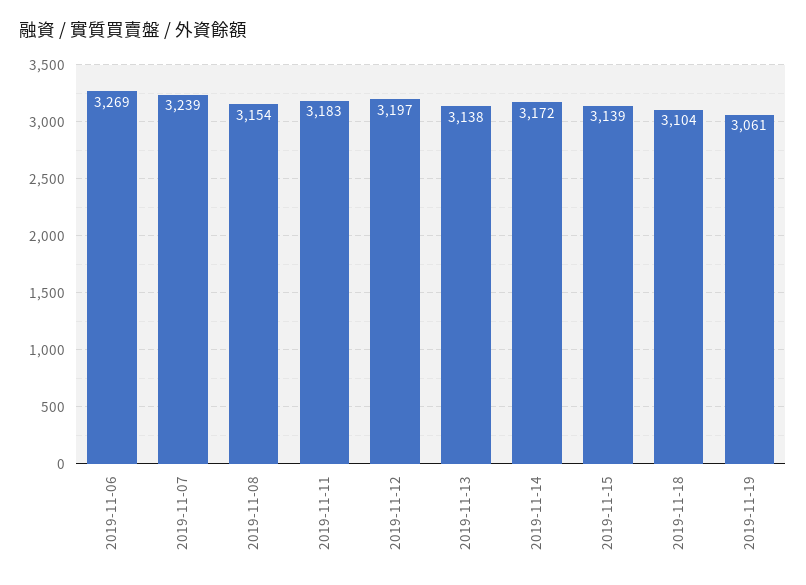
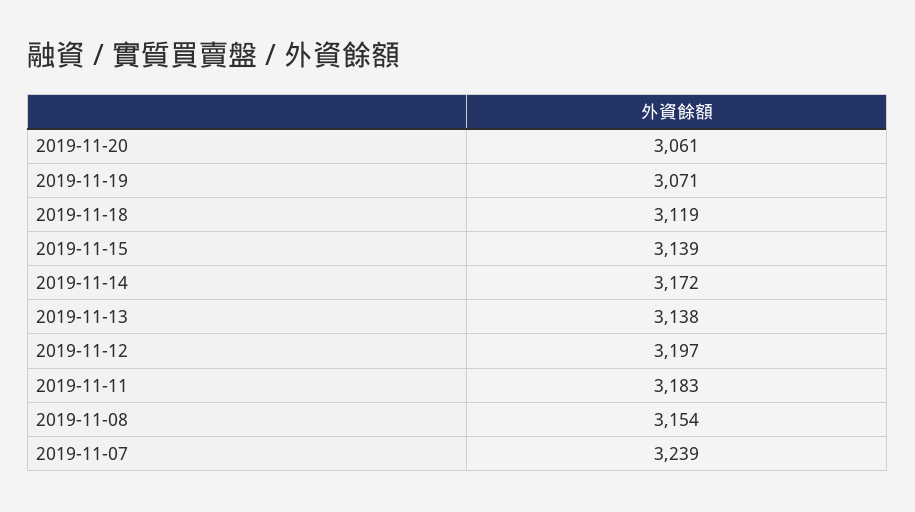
2019-11-06: 3269 -> none
2019-11-18: 3104 -> 3119
2019-11-19: 3061 -> 3071
2019-11-20: none -> 3061

